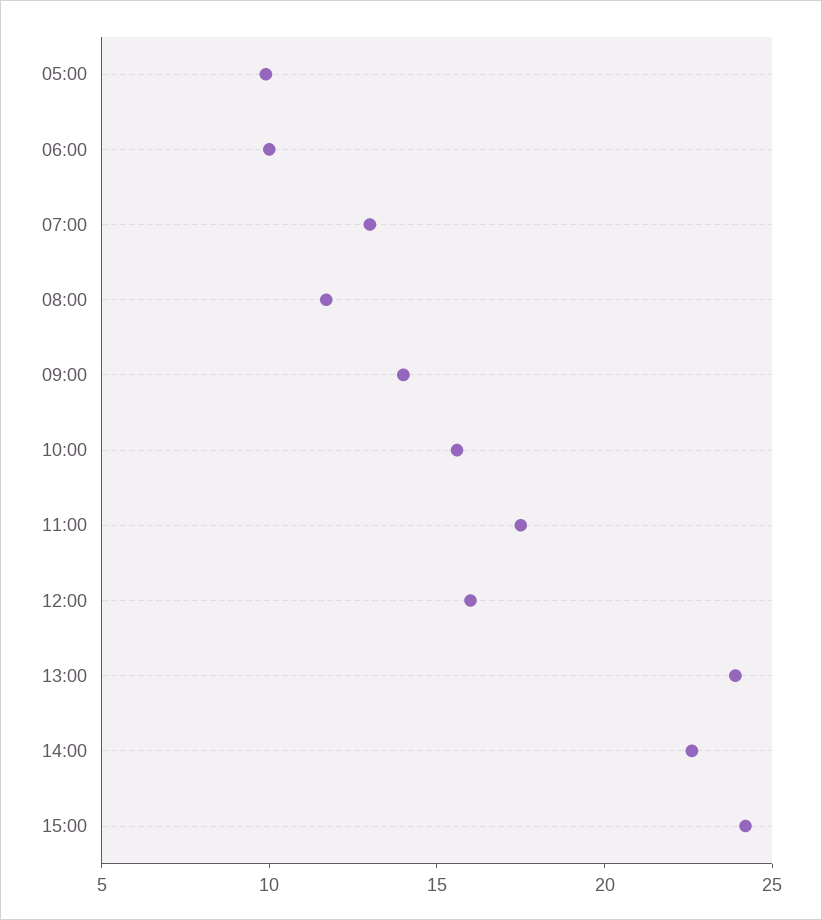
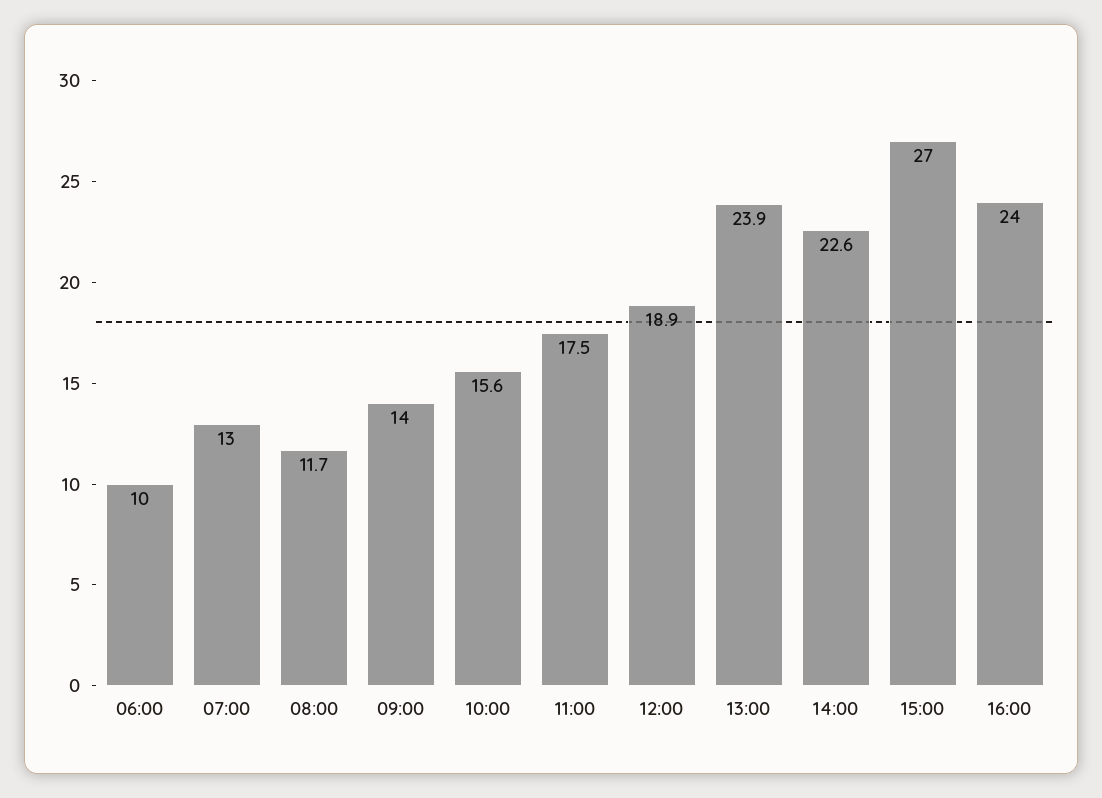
05:00: 10 -> none
12:00: 16 -> 18.9
15:00: 24 -> 27
16:00: none -> 24

